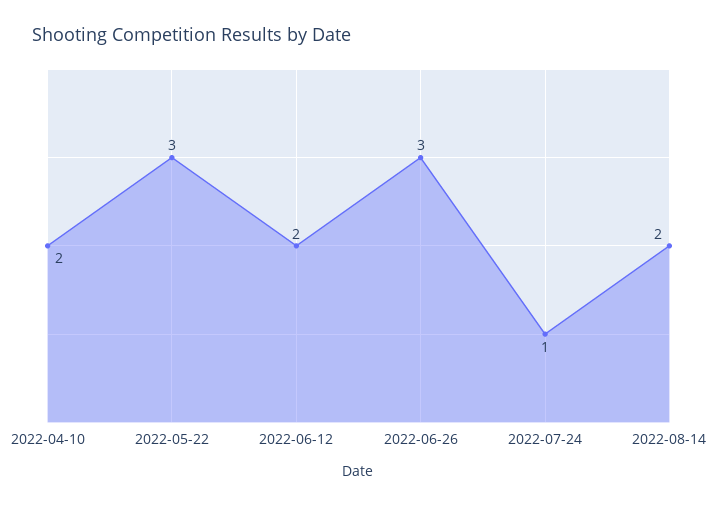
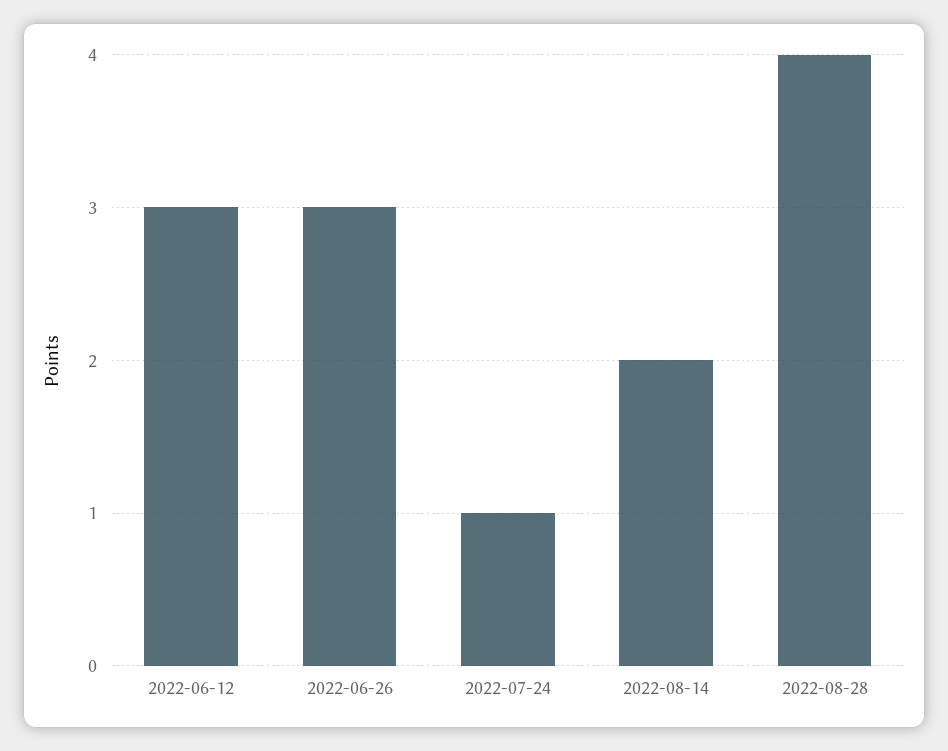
2022-04-10: 2 -> none
2022-05-22: 3 -> none
2022-06-12: 2 -> 3
2022-08-28: none -> 4

